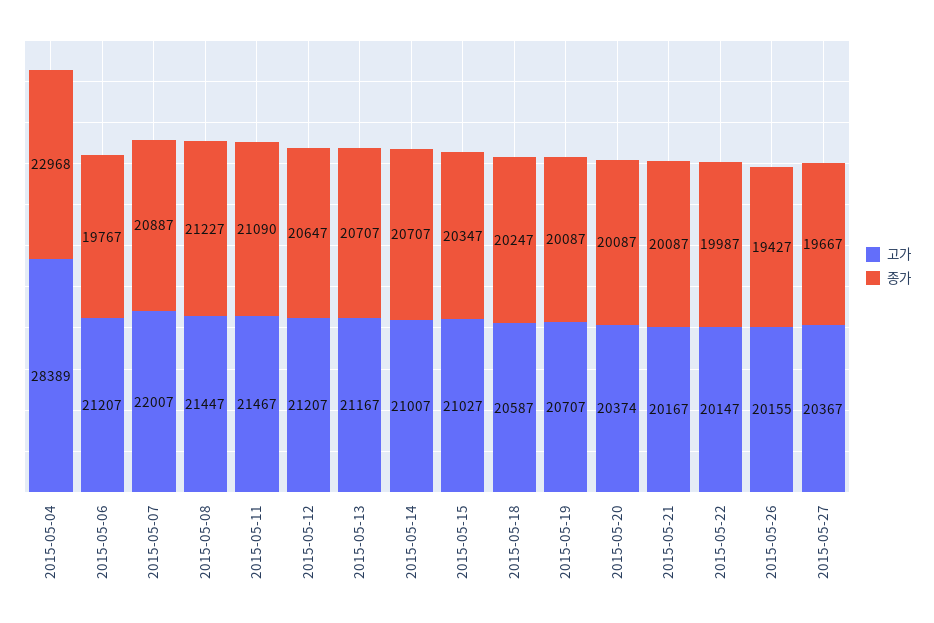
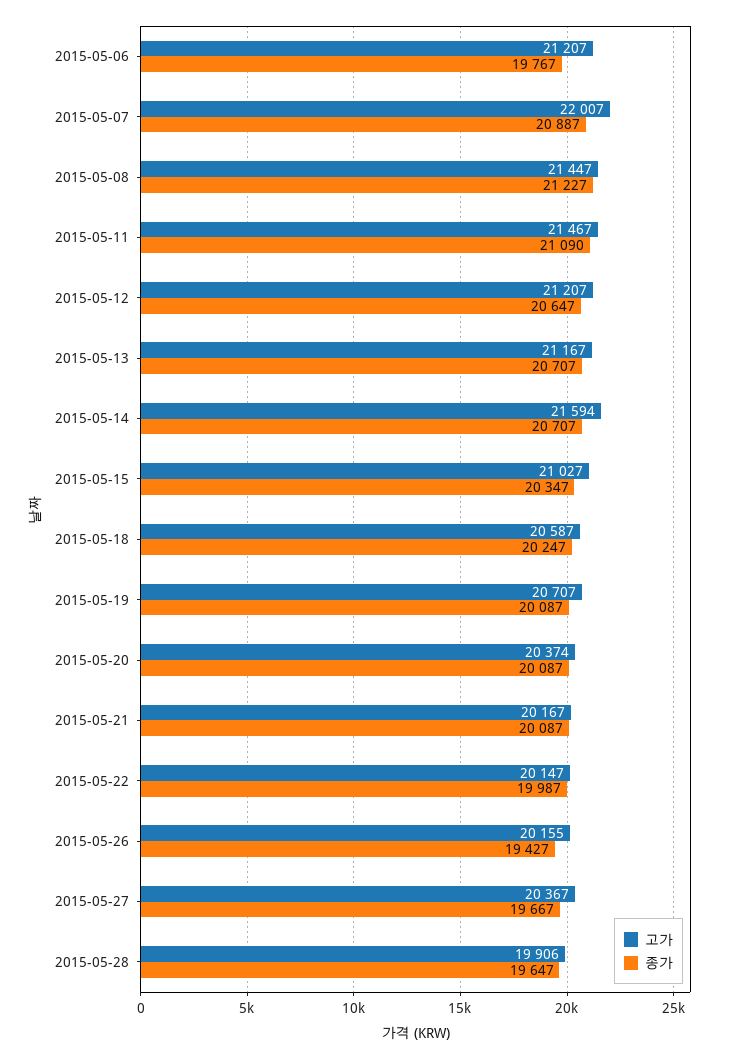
고가, 2015-05-04: 28389 -> none
종가, 2015-05-04: 22968 -> none
고가, 2015-05-14: 21007 -> 21594
고가, 2015-05-28: none -> 19906
종가, 2015-05-28: none -> 19647

